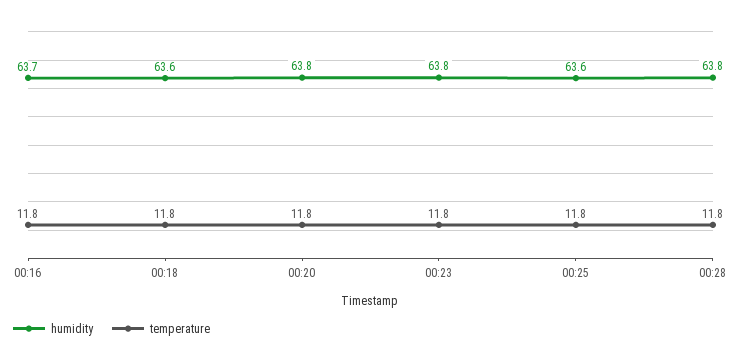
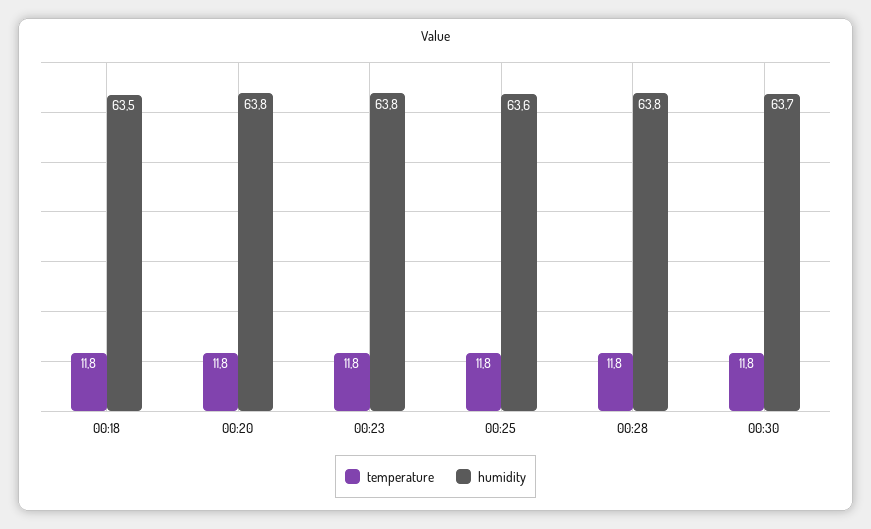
humidity, 00:16: 63.7 -> none
temperature, 00:16: 11.8 -> none
humidity, 00:18: 63.6 -> 63.5
temperature, 00:30: none -> 11.8
humidity, 00:30: none -> 63.7

